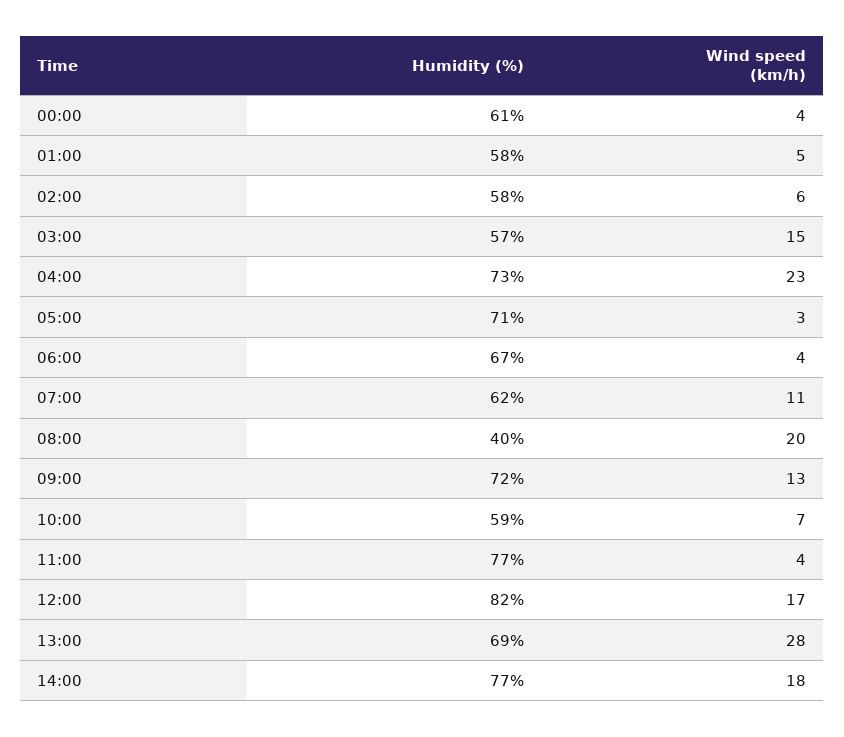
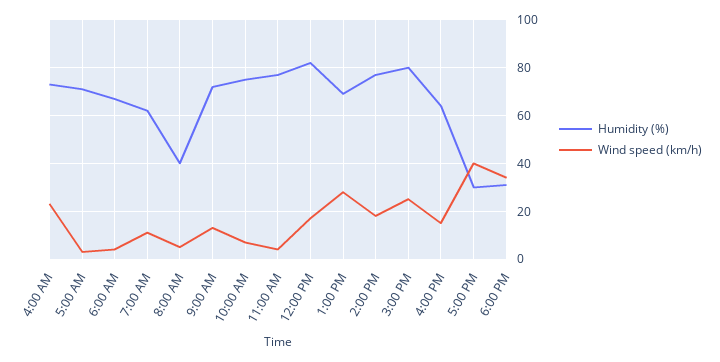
Humidity (%), 00:00: 61 -> none
Wind speed (km/h), 00:00: 4 -> none
Humidity (%), 01:00: 58 -> none
Wind speed (km/h), 01:00: 5 -> none
Humidity (%), 02:00: 58 -> none
Wind speed (km/h), 02:00: 6 -> none
Humidity (%), 03:00: 57 -> none
Wind speed (km/h), 03:00: 15 -> none
Wind speed (km/h), 08:00: 20 -> 5
Humidity (%), 10:00: 59 -> 75
Humidity (%), 3:00 PM: none -> 80
Wind speed (km/h), 3:00 PM: none -> 25
Humidity (%), 4:00 PM: none -> 65
Wind speed (km/h), 4:00 PM: none -> 15
Humidity (%), 5:00 PM: none -> 30
Wind speed (km/h), 5:00 PM: none -> 40
Humidity (%), 6:00 PM: none -> 30
Wind speed (km/h), 6:00 PM: none -> 35

